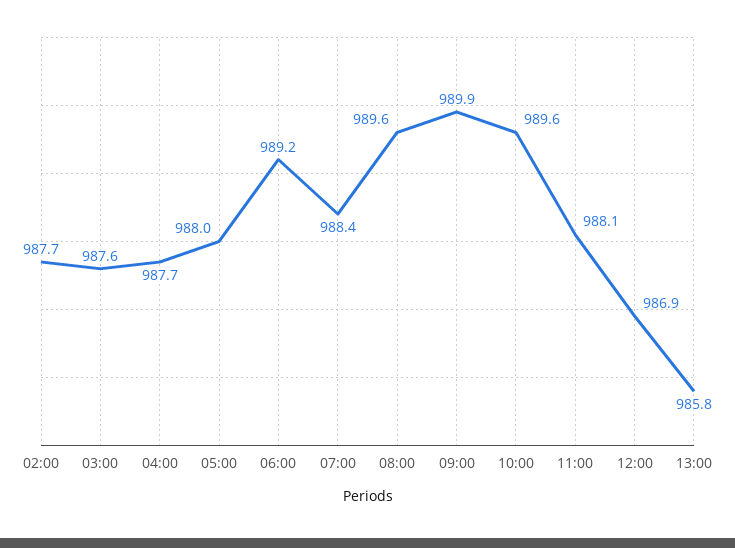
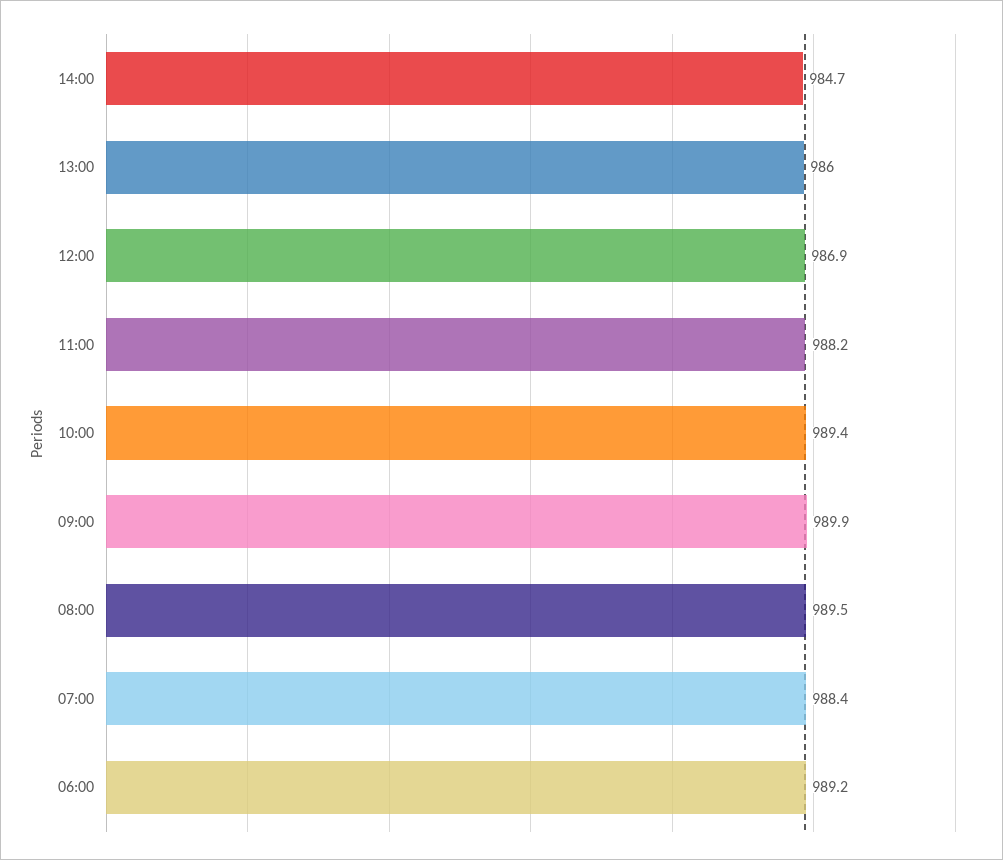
02:00: 987.7 -> none
03:00: 987.6 -> none
04:00: 987.7 -> none
05:00: 988 -> none
08:00: 989.6 -> 989.5
10:00: 989.6 -> 989.4
11:00: 988.1 -> 988.2
13:00: 985.8 -> 986
14:00: none -> 984.7

